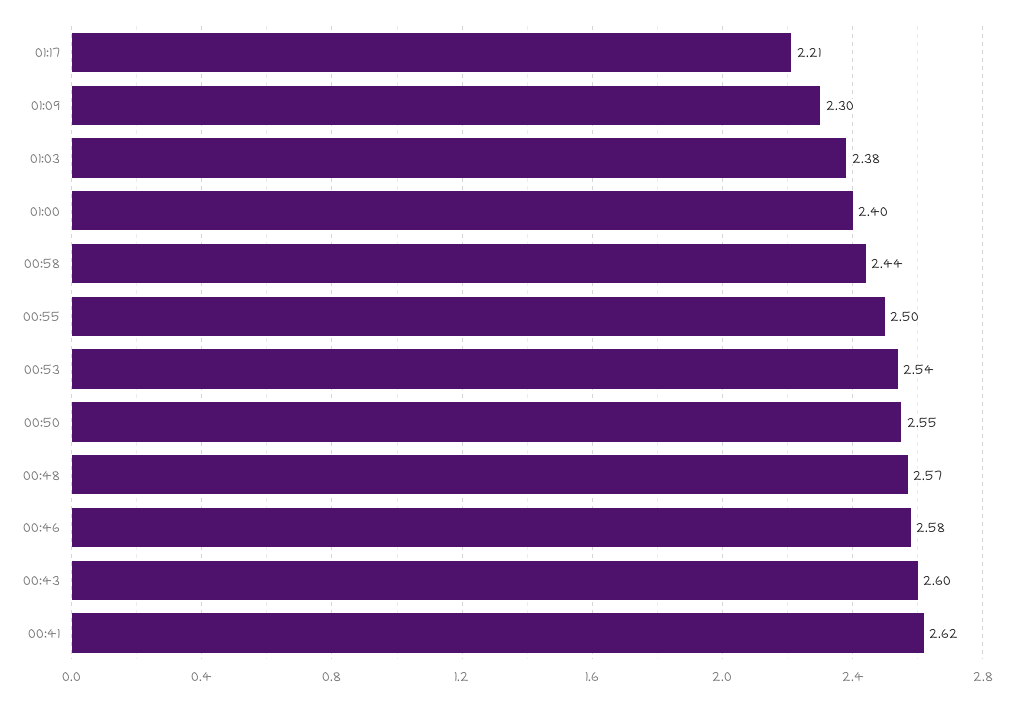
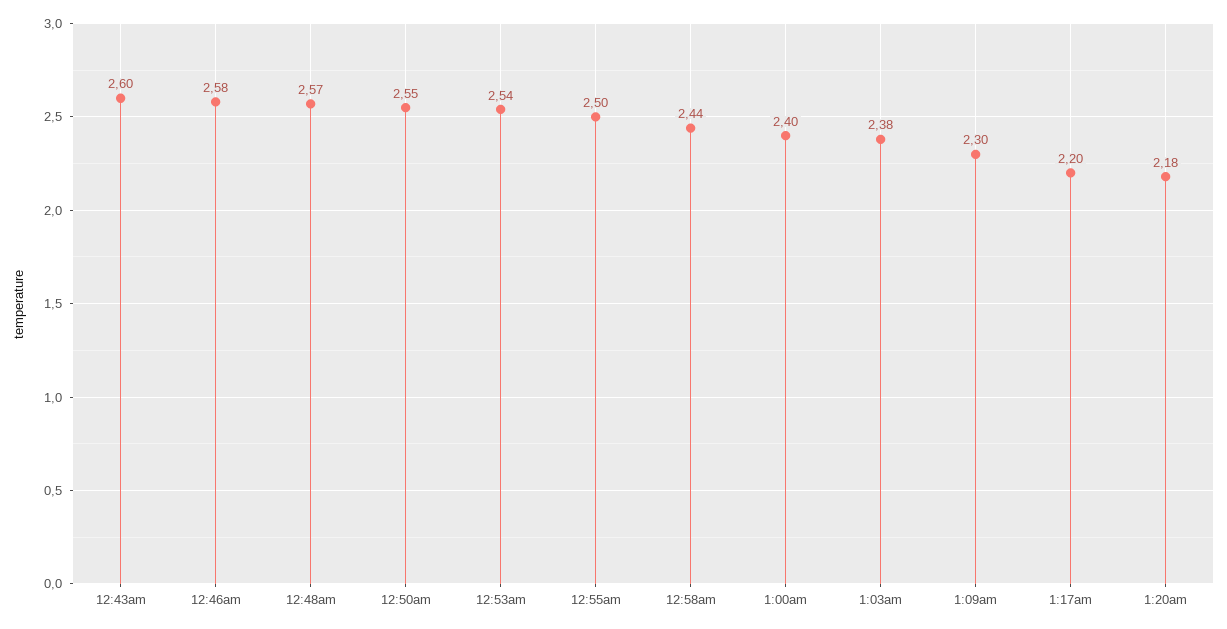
01:17: 2.21 -> 2.2
00:41: 2.62 -> none
1:20am: none -> 2.18

